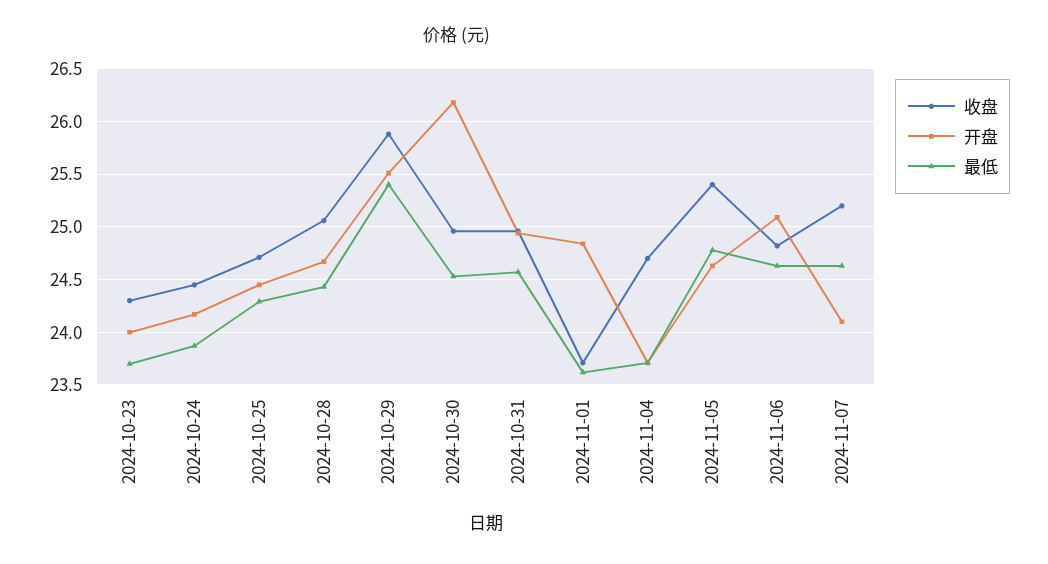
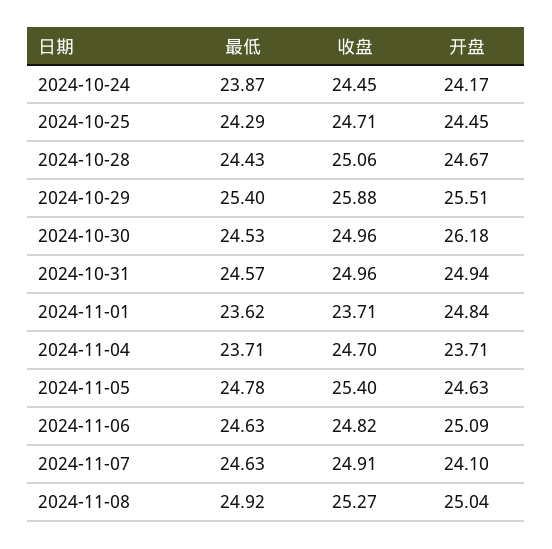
收盘, 2024-10-23: 24.3 -> none
开盘, 2024-10-23: 24 -> none
最低, 2024-10-23: 23.7 -> none
收盘, 2024-11-07: 25.2 -> 24.91
最低, 2024-11-08: none -> 24.92
收盘, 2024-11-08: none -> 25.27
开盘, 2024-11-08: none -> 25.04

